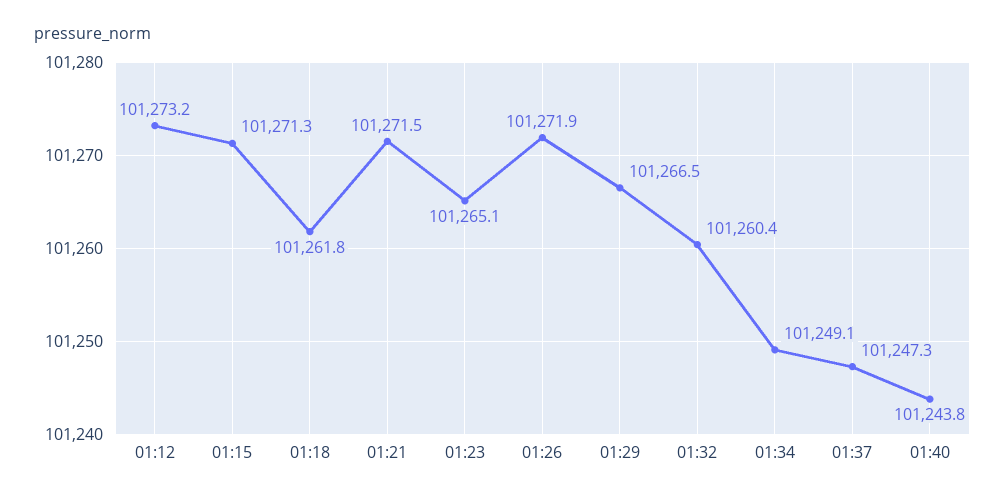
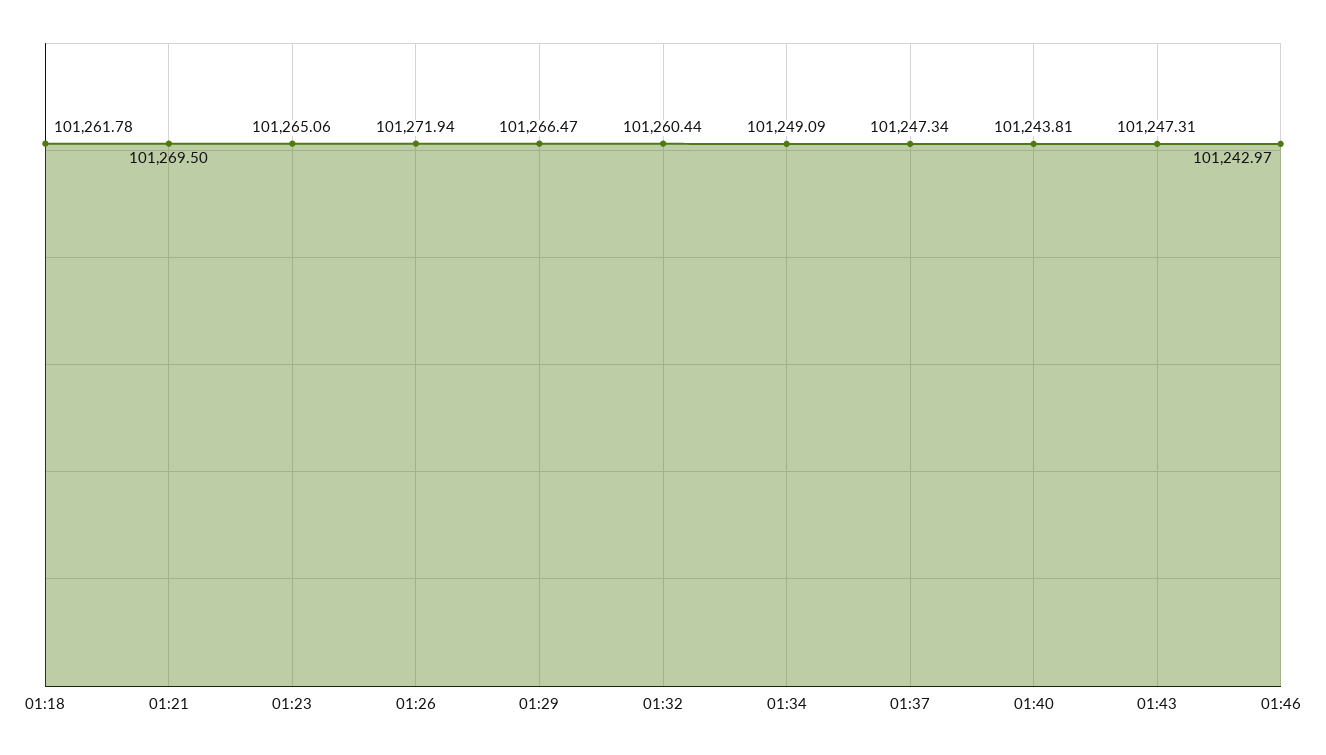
01:12: 101273.2 -> none
01:15: 101271.3 -> none
01:21: 101271.5 -> 101269.5
01:43: none -> 101247.31
01:46: none -> 101242.97

